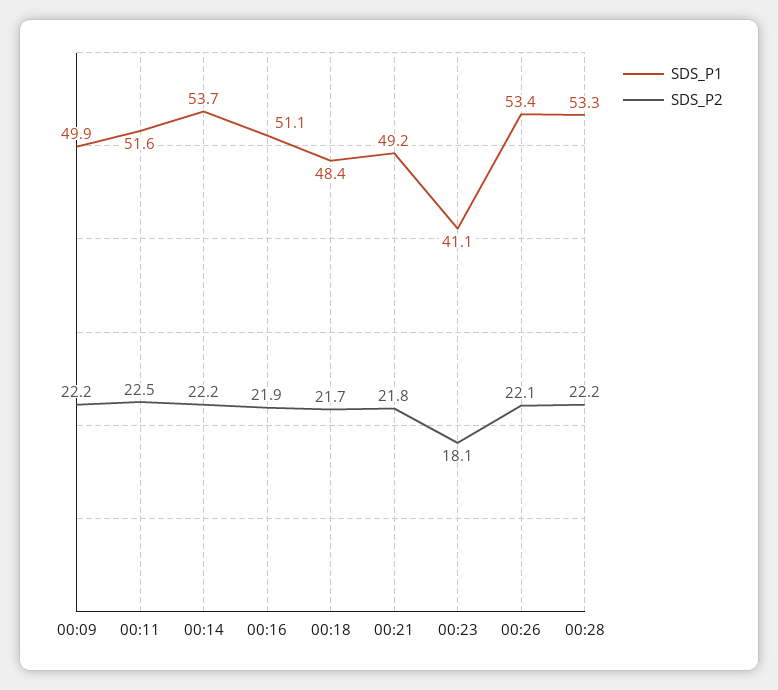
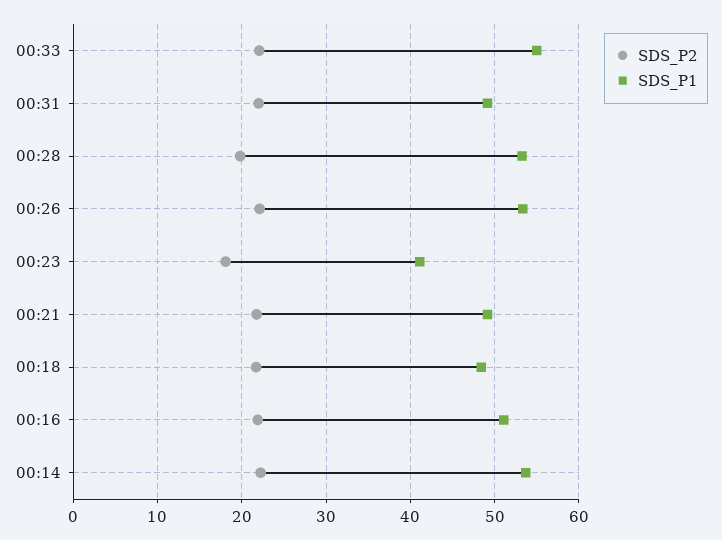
SDS_P1, 00:09: 49.9 -> none
SDS_P2, 00:09: 22.2 -> none
SDS_P1, 00:11: 51.6 -> none
SDS_P2, 00:11: 22.5 -> none
SDS_P2, 00:28: 22.2 -> 20
SDS_P2, 00:33: none -> 22
SDS_P1, 00:33: none -> 55
SDS_P2, 00:31: none -> 22
SDS_P1, 00:31: none -> 49

